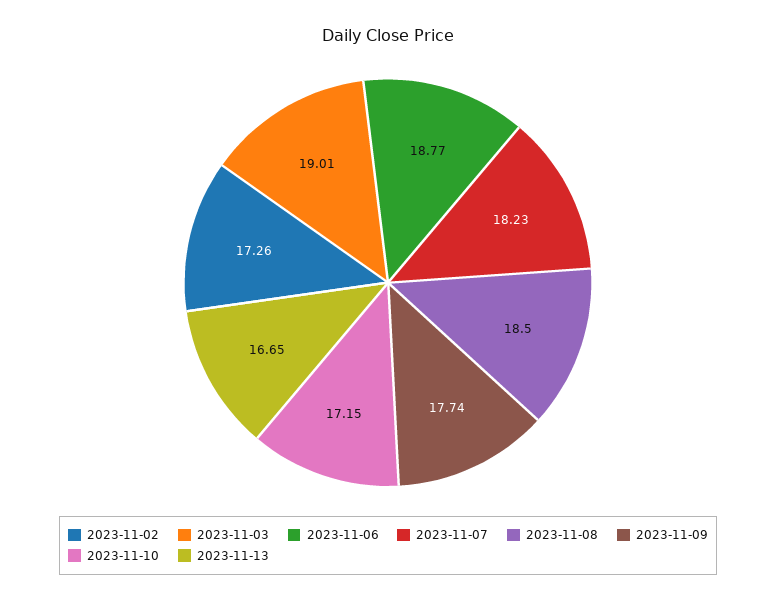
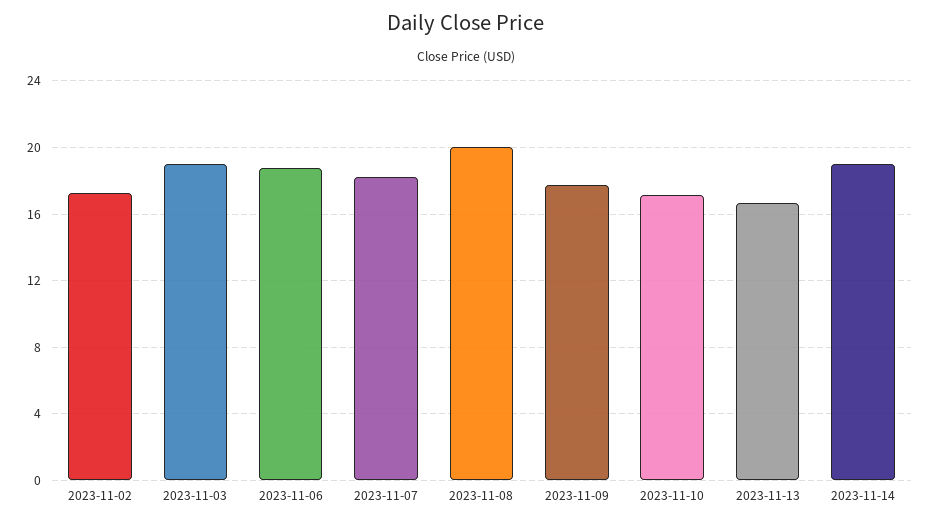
2023-11-08: 18.5 -> 20
2023-11-14: none -> 19

